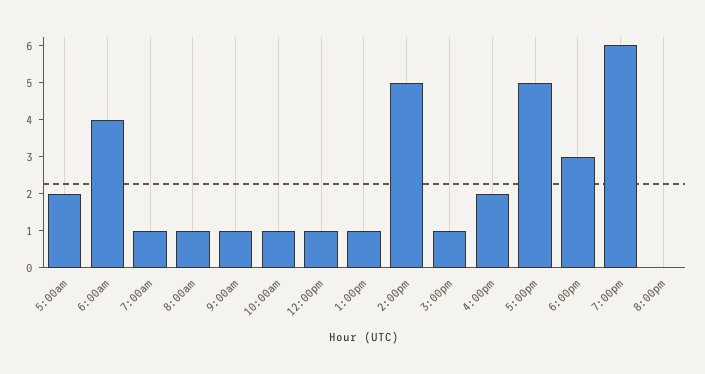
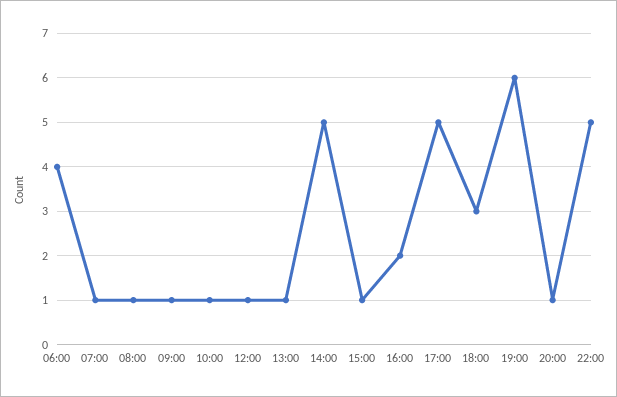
5:00am: 2 -> none
8:00pm: 0 -> 1
22:00: none -> 5

